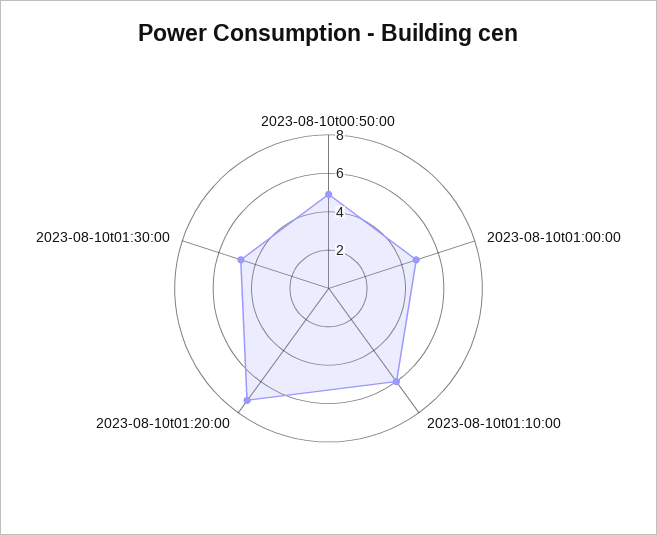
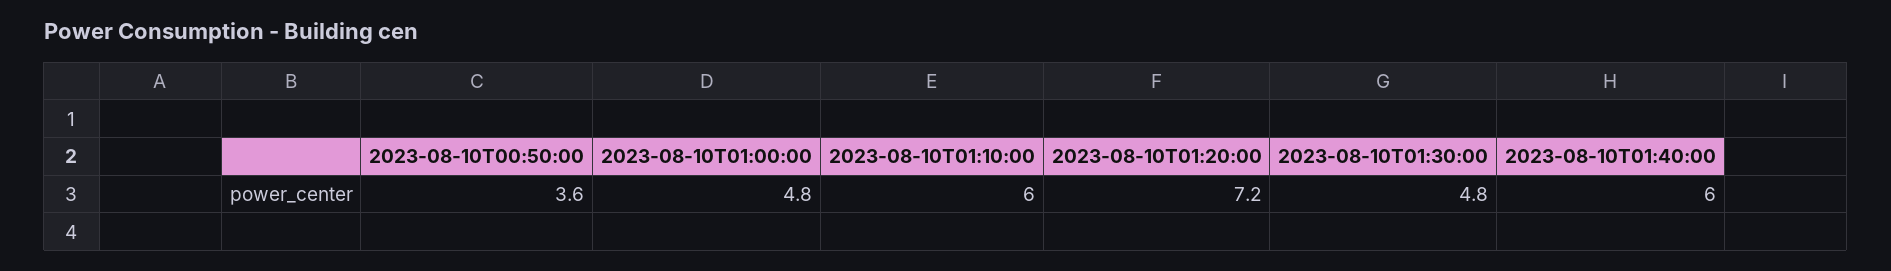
2023-08-10t00:50:00: 5 -> 3.6
2023-08-10T01:40:00: none -> 6

